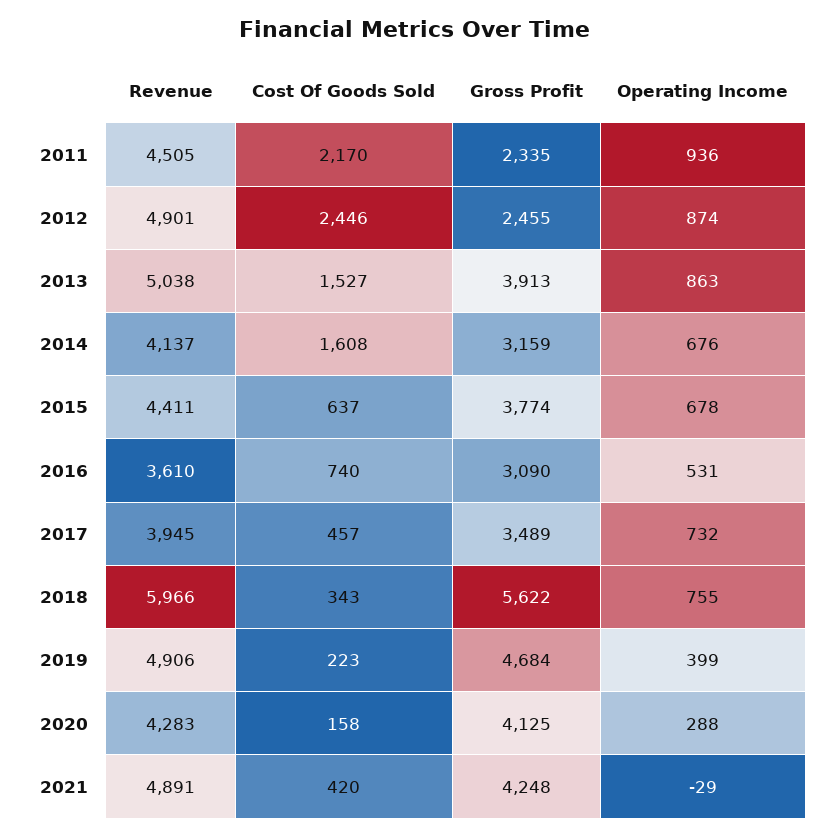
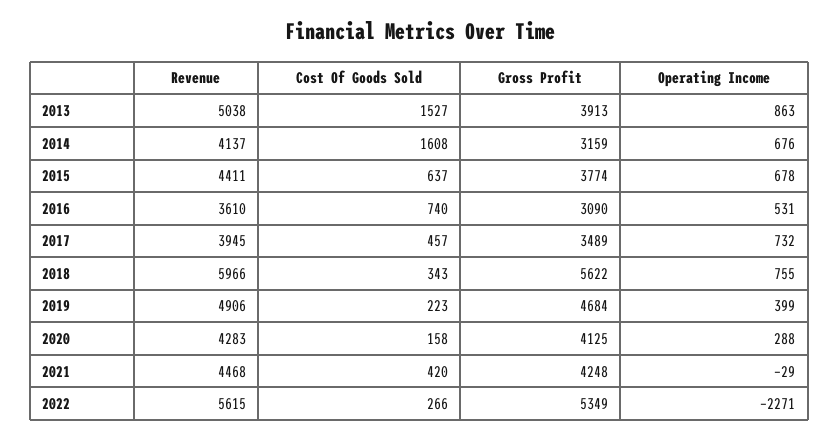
Revenue, 2011: 4505 -> none
Cost Of Goods Sold, 2011: 2170 -> none
Gross Profit, 2011: 2335 -> none
Operating Income, 2011: 936 -> none
Revenue, 2012: 4901 -> none
Cost Of Goods Sold, 2012: 2446 -> none
Gross Profit, 2012: 2455 -> none
Operating Income, 2012: 874 -> none
Revenue, 2021: 4891 -> 4468
Revenue, 2022: none -> 5615
Cost Of Goods Sold, 2022: none -> 266
Gross Profit, 2022: none -> 5349
Operating Income, 2022: none -> -2271

